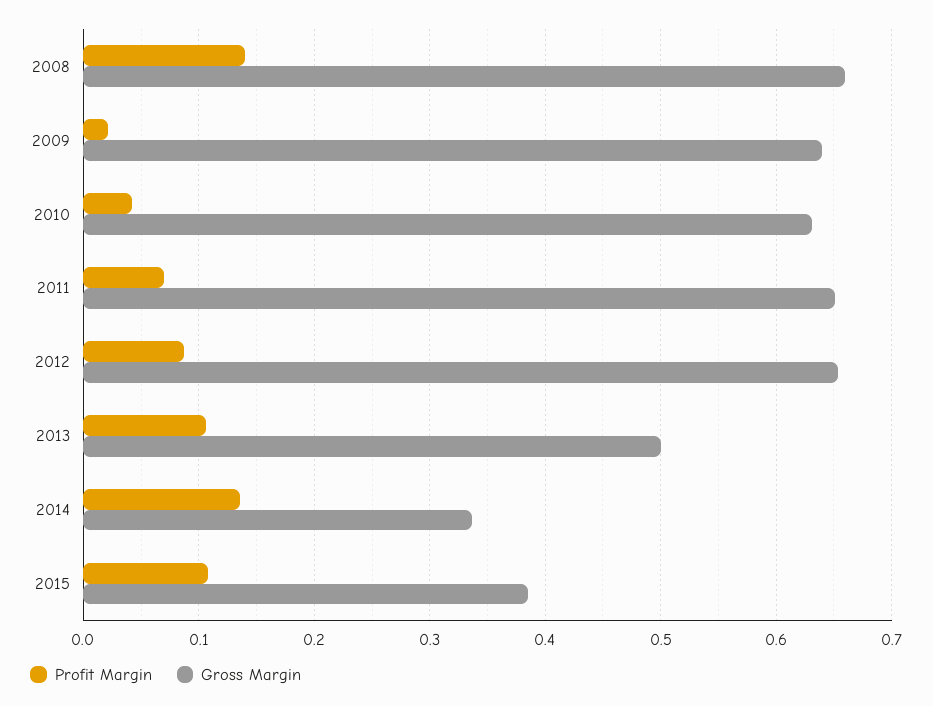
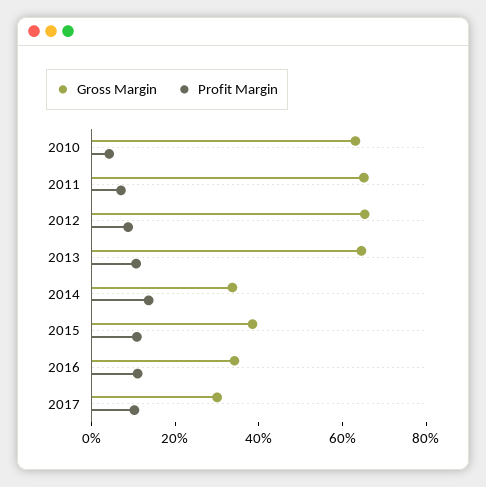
Profit Margin, 2008: 0.14 -> none
Gross Margin, 2008: 0.66 -> none
Profit Margin, 2009: 0.02 -> none
Gross Margin, 2009: 0.64 -> none
Gross Margin, 2013: 0.5 -> 0.65
Gross Margin, 2016: none -> 0.35
Profit Margin, 2016: none -> 0.1
Gross Margin, 2017: none -> 0.3
Profit Margin, 2017: none -> 0.1

